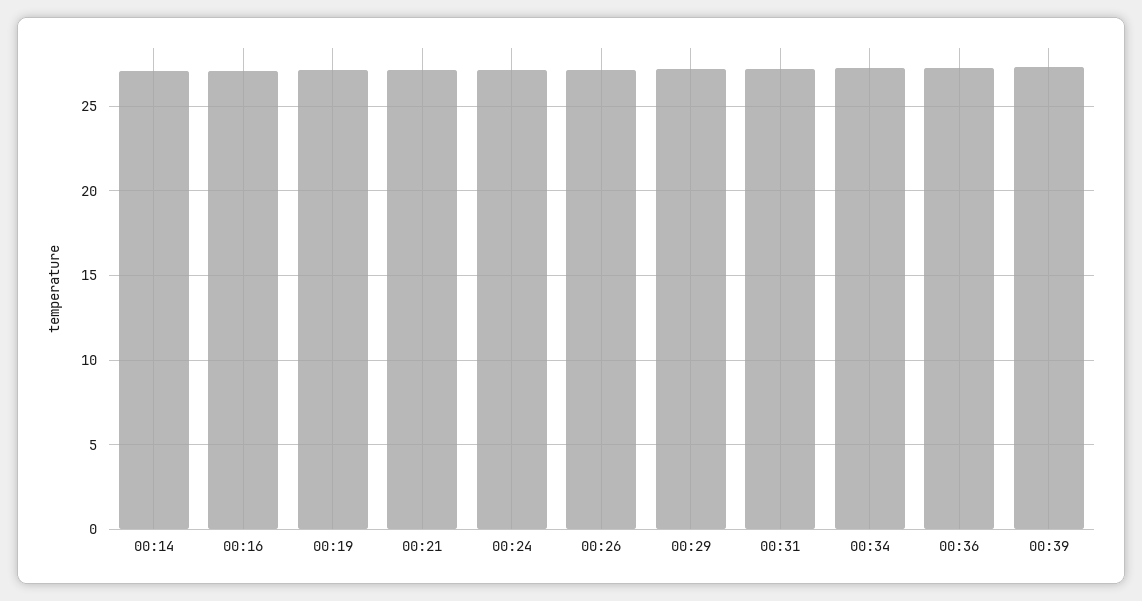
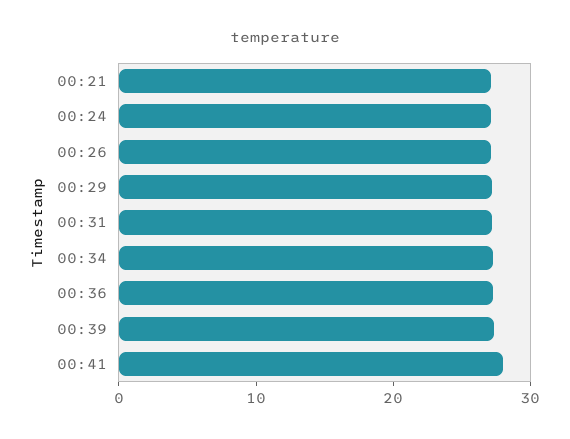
00:14: 27 -> none
00:16: 27 -> none
00:19: 27 -> none
00:41: none -> 28

